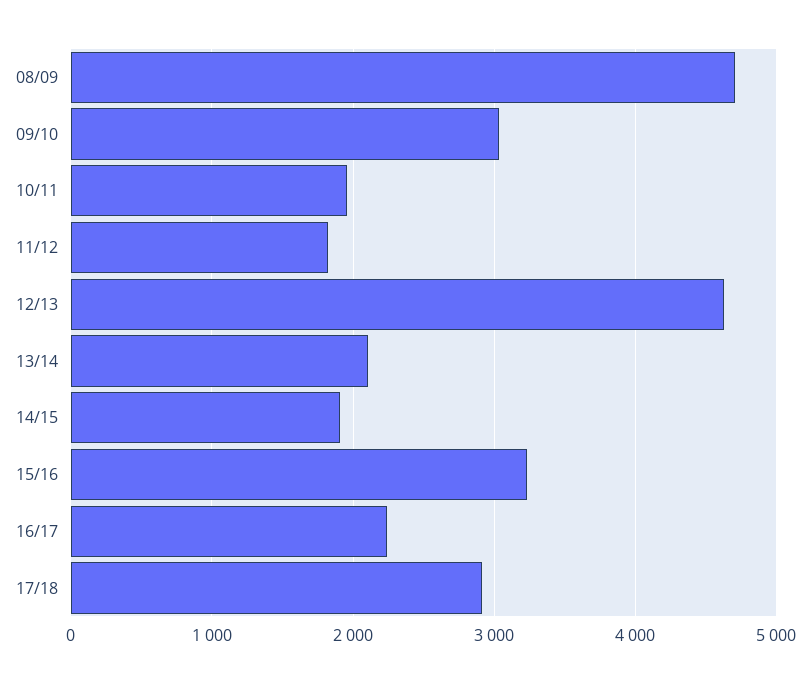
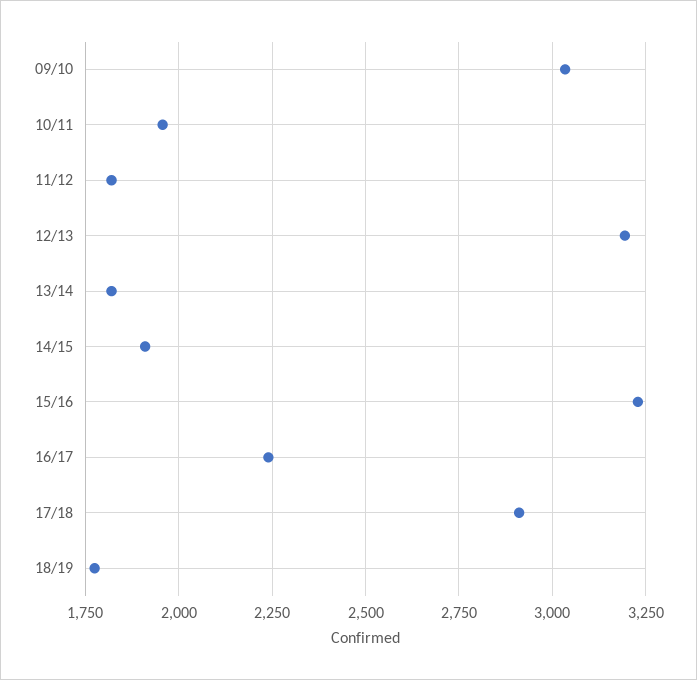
08/09: 4700 -> none
12/13: 4600 -> 3200
13/14: 2100 -> 1825
18/19: none -> 1775

